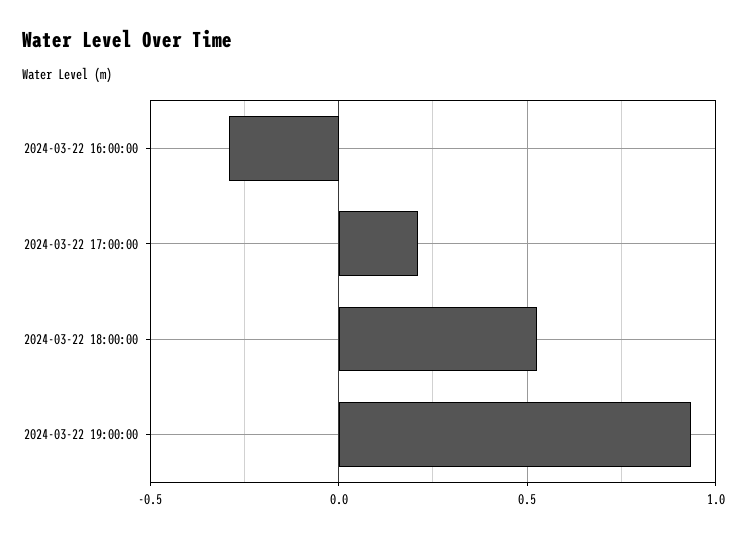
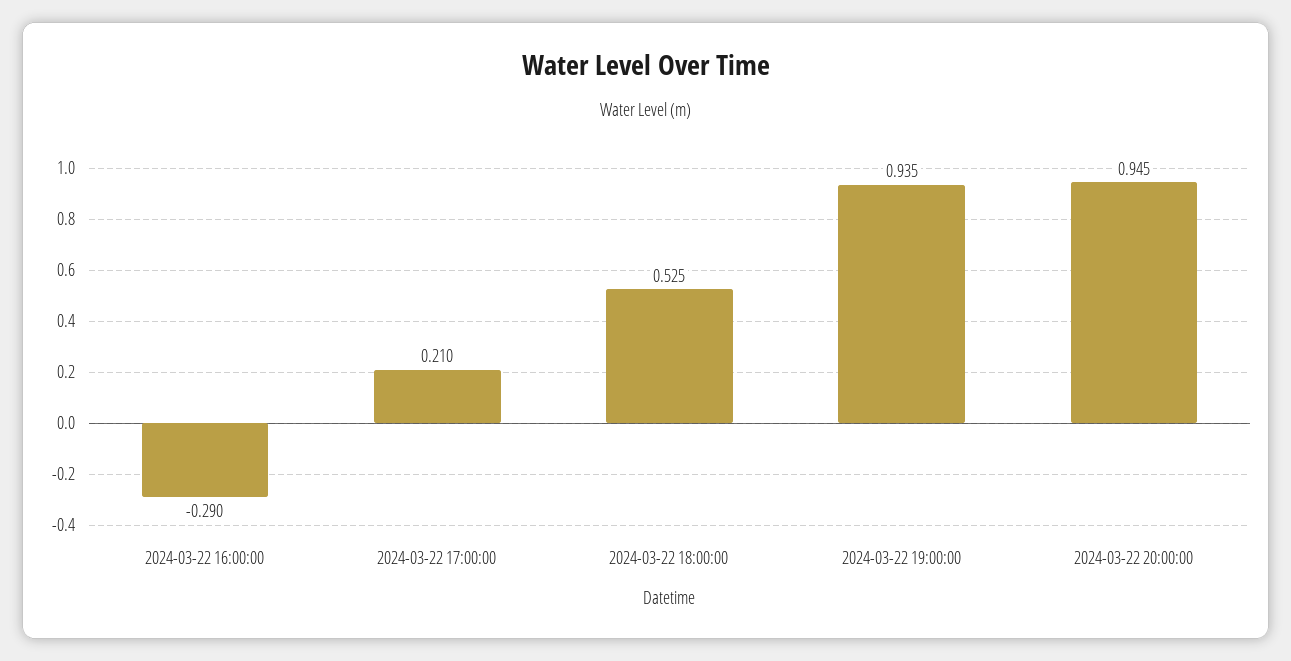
2024-03-22 20:00:00: none -> 0.945

